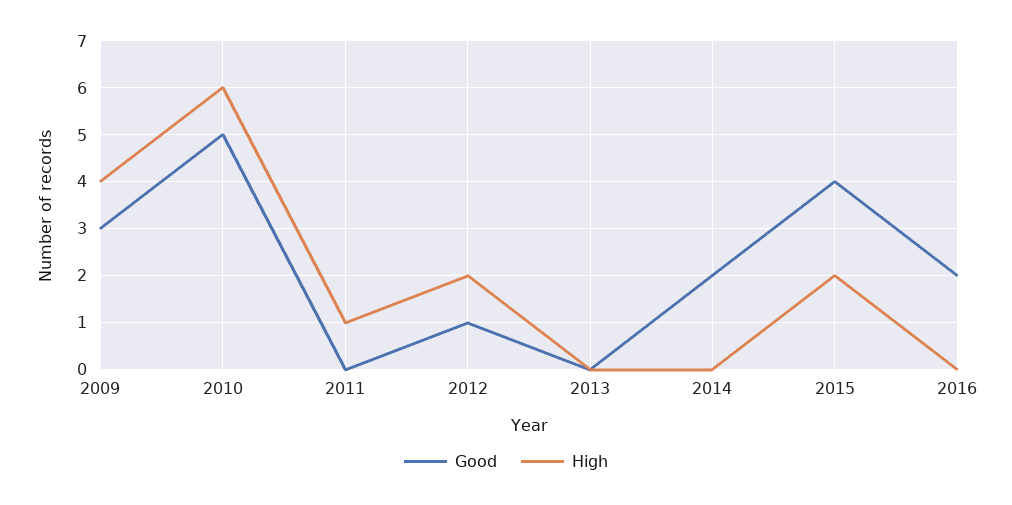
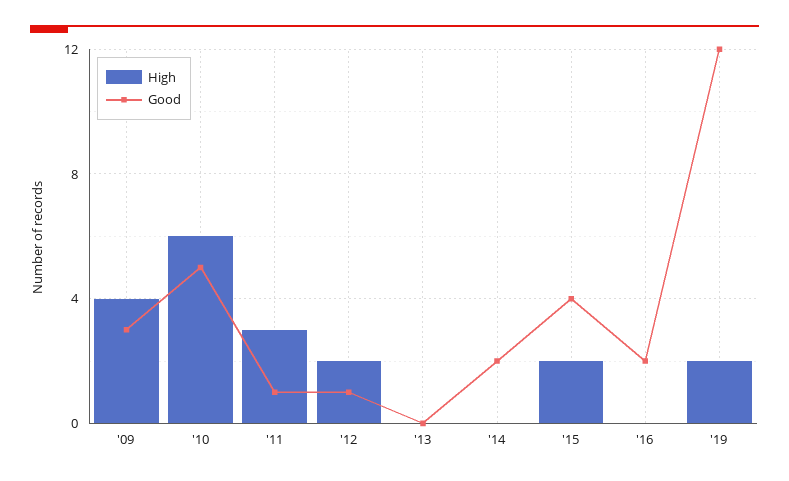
Good, 2011: 0 -> 1
High, 2011: 1 -> 3
High, '19: none -> 2
Good, '19: none -> 12

